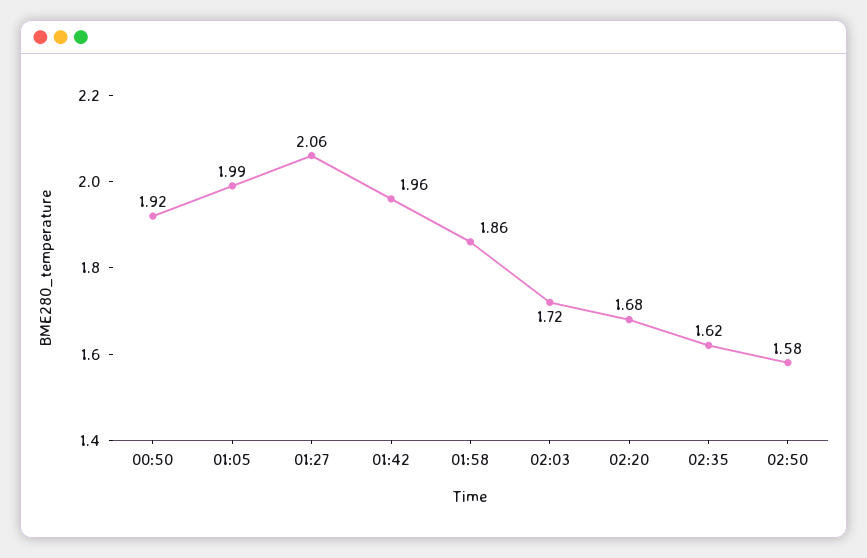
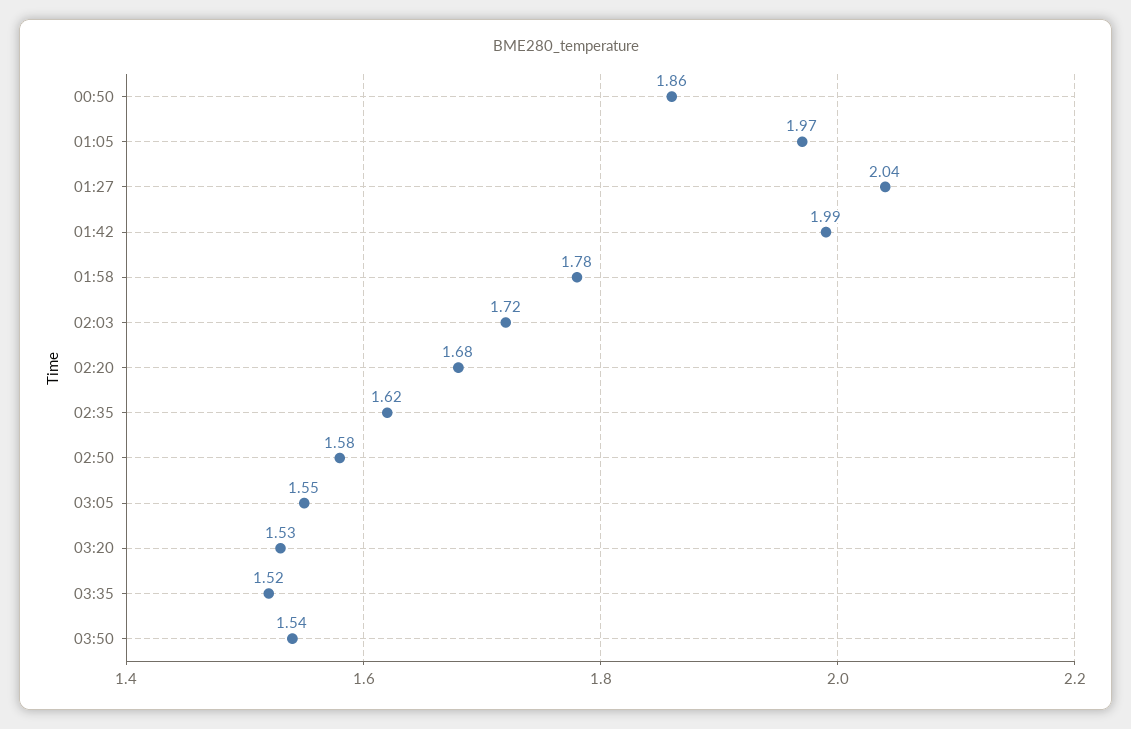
00:50: 1.92 -> 1.86
01:05: 1.99 -> 1.97
01:27: 2.06 -> 2.04
01:42: 1.96 -> 1.99
01:58: 1.86 -> 1.78
03:05: none -> 1.55
03:20: none -> 1.53
03:35: none -> 1.52
03:50: none -> 1.54

